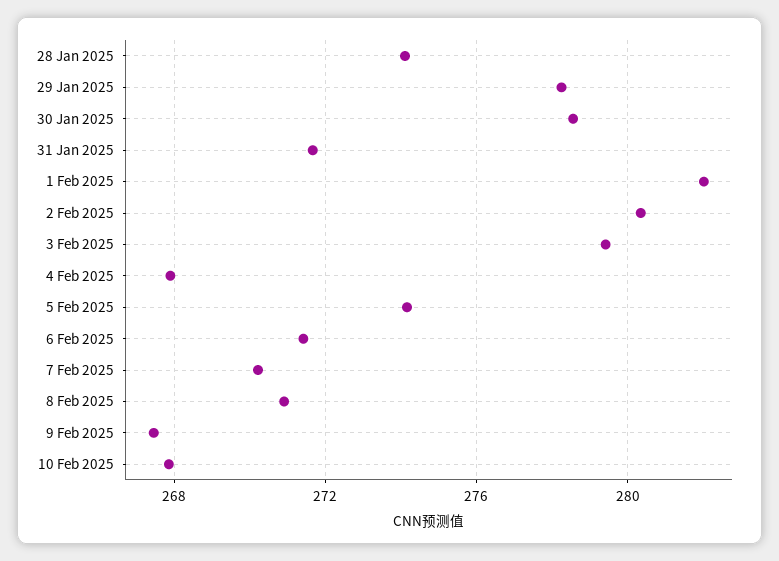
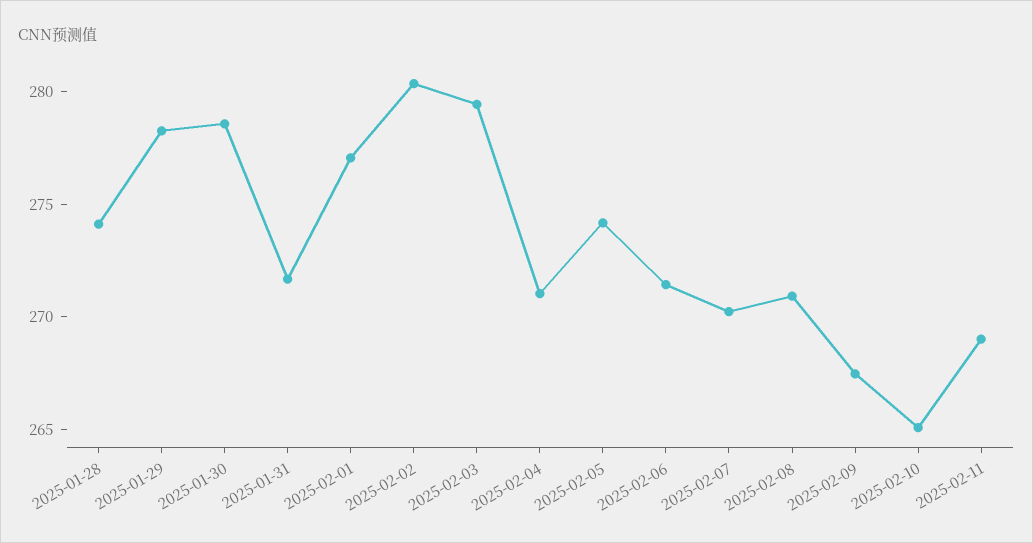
1 Feb 2025: 282 -> 277
4 Feb 2025: 268 -> 271
10 Feb 2025: 268 -> 265
2025-02-11: none -> 269

